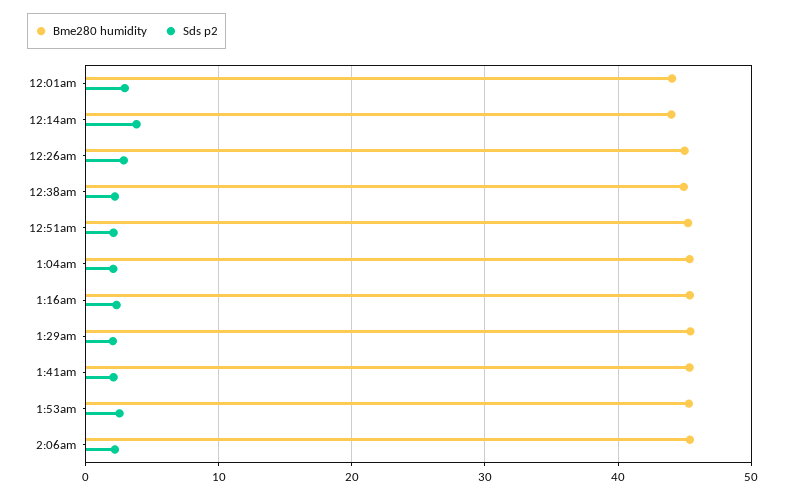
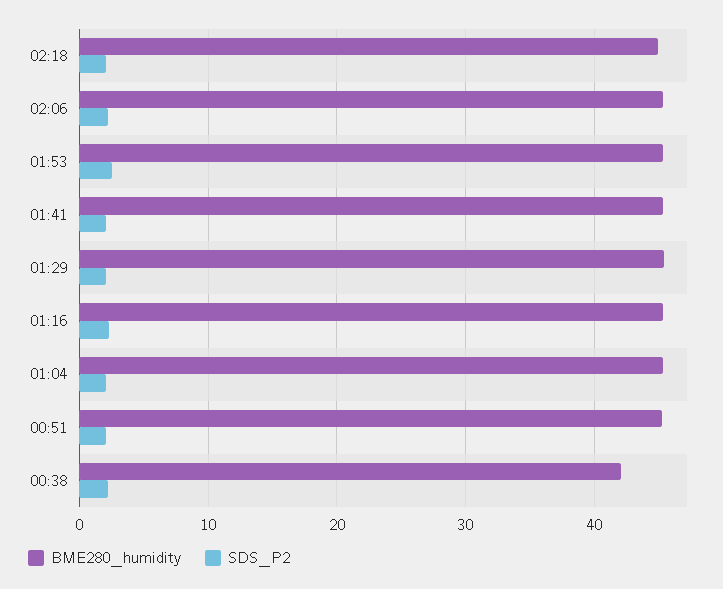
Bme280 humidity, 12:01am: 44 -> none
Sds p2, 12:01am: 3 -> none
Bme280 humidity, 12:14am: 44 -> none
Sds p2, 12:14am: 4 -> none
Bme280 humidity, 12:26am: 45 -> none
Sds p2, 12:26am: 3 -> none
Bme280 humidity, 12:38am: 45 -> 42
Bme280 humidity, 02:18: none -> 45
Sds p2, 02:18: none -> 2

